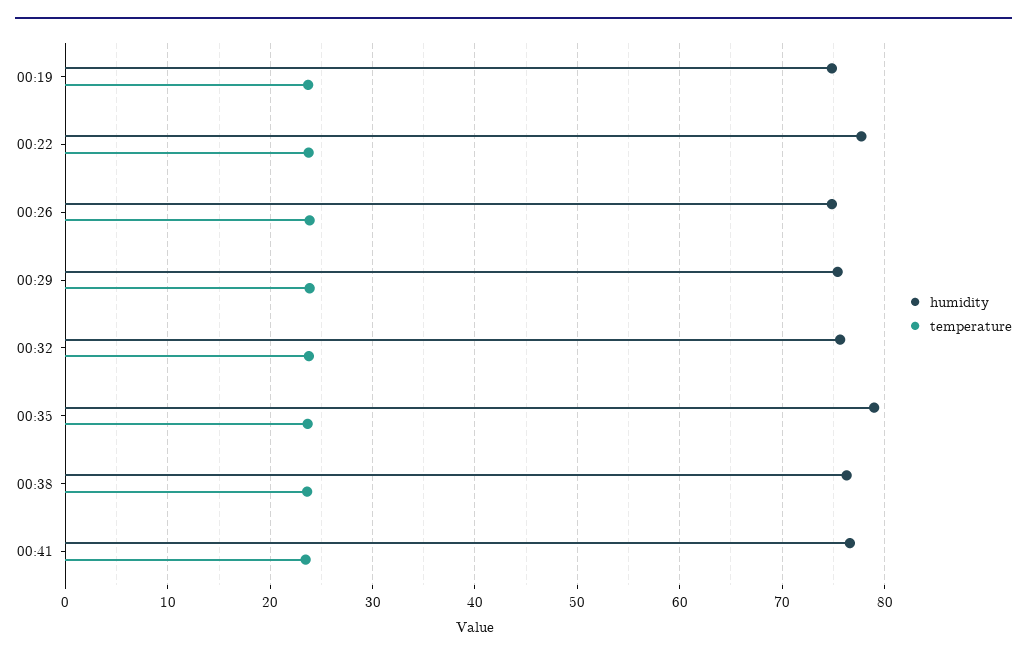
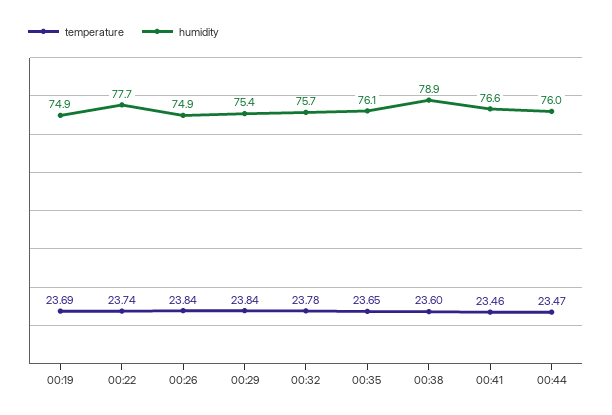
humidity, 00:35: 79 -> 76.1
humidity, 00:38: 76 -> 78.9
temperature, 00:44: none -> 23.47
humidity, 00:44: none -> 76

